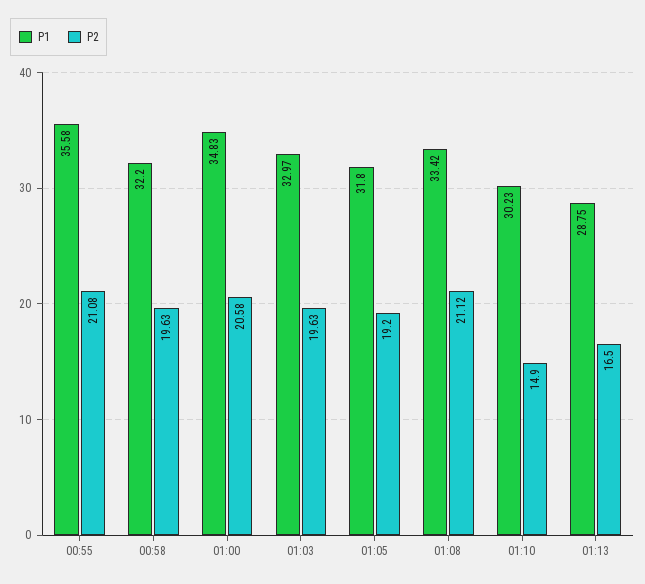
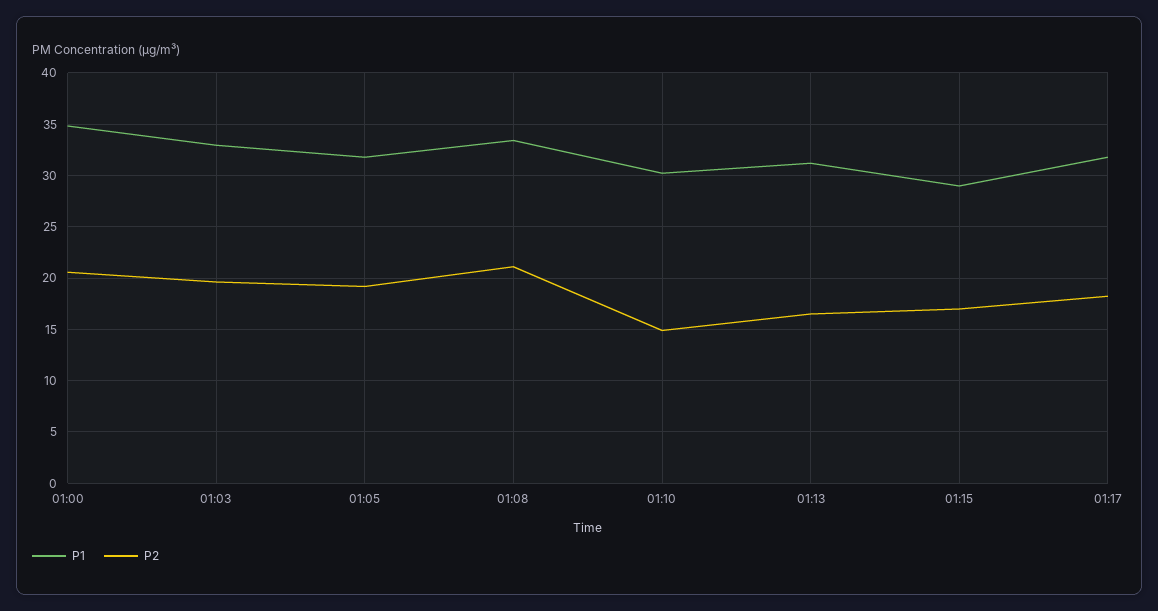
P1, 00:55: 35.58 -> none
P2, 00:55: 21.08 -> none
P1, 00:58: 32.2 -> none
P2, 00:58: 19.63 -> none
P1, 01:13: 28.75 -> 31
P1, 01:15: none -> 29
P2, 01:15: none -> 17
P1, 01:17: none -> 32
P2, 01:17: none -> 18

